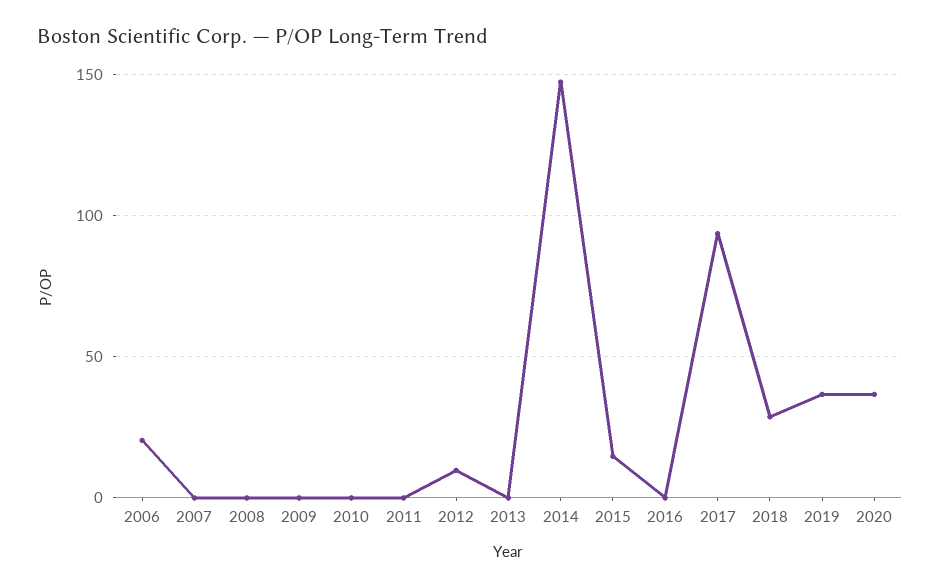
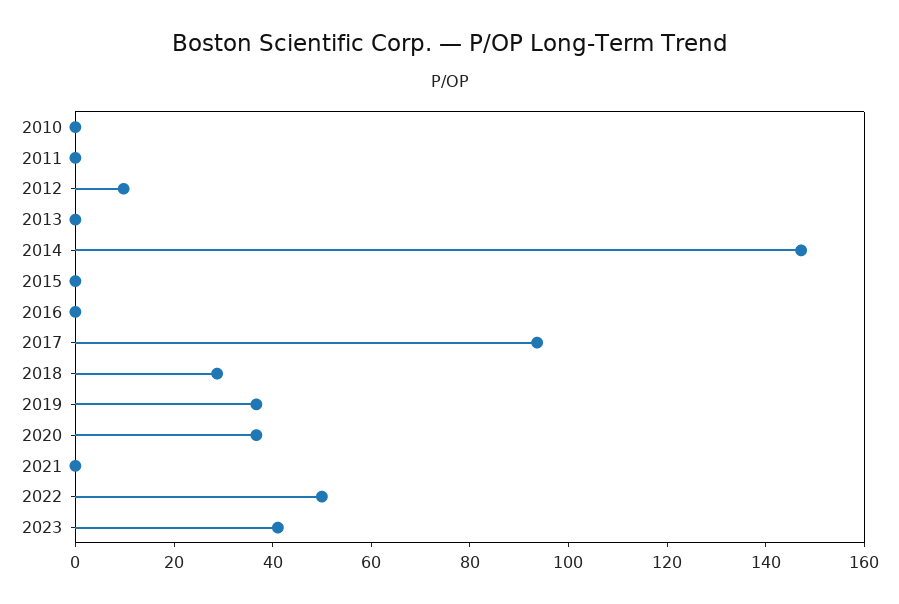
2006: 20 -> none
2007: 0 -> none
2008: 0 -> none
2009: 0 -> none
2015: 15 -> 0
2021: none -> 0
2022: none -> 50
2023: none -> 40

